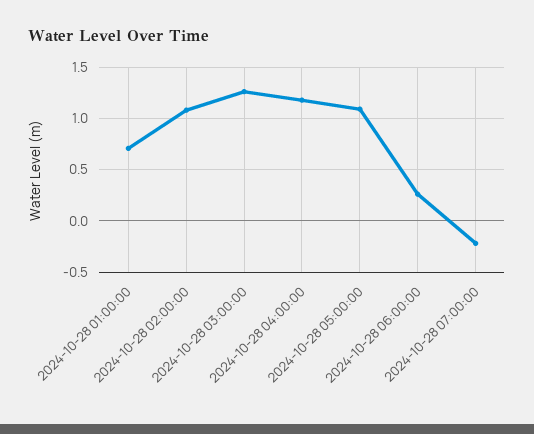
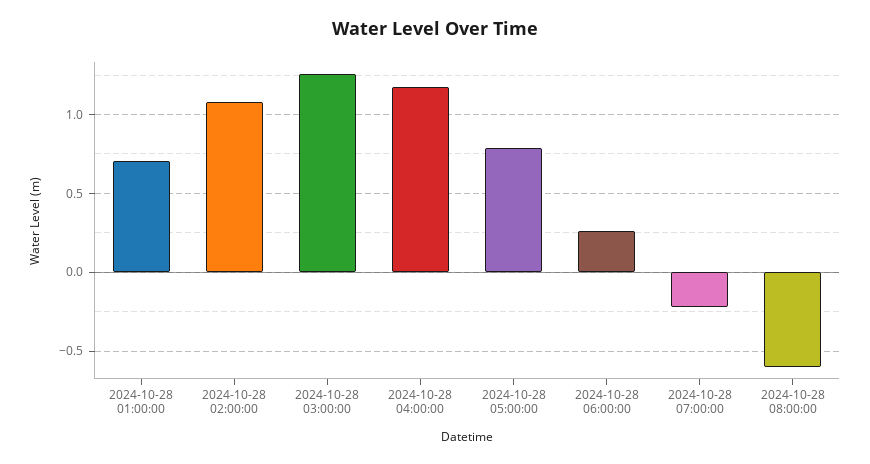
2024-10-28 05:00:00: 1.1 -> 0.8
2024-10-28 08:00:00: none -> -0.6

